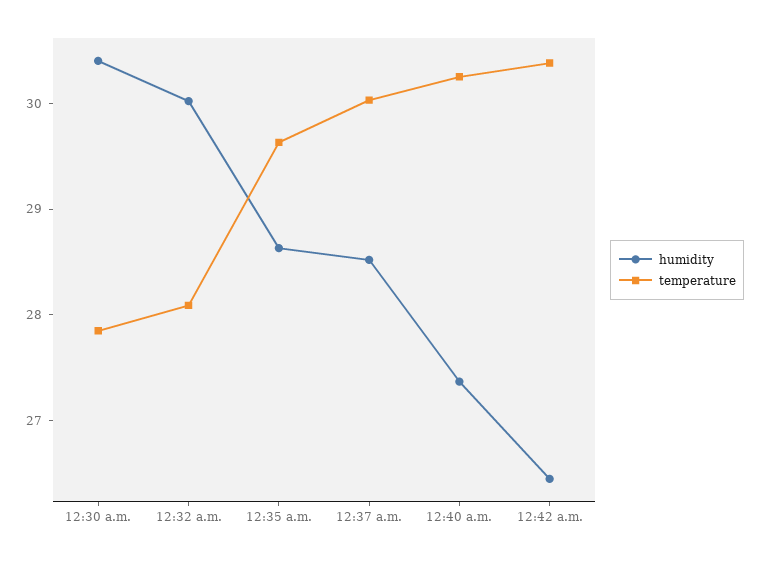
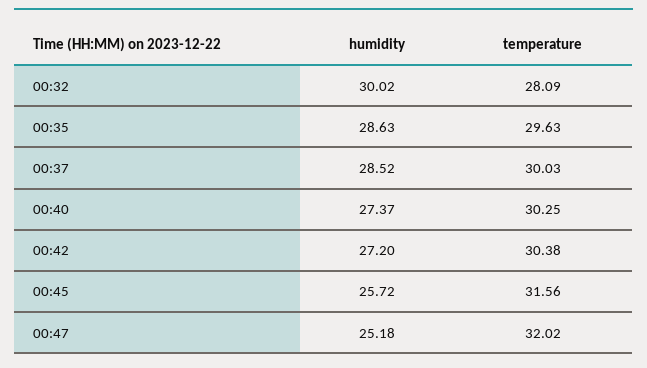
humidity, 12:30 a.m.: 30.4 -> none
temperature, 12:30 a.m.: 27.8 -> none
humidity, 12:42 a.m.: 26.4 -> 27.2
humidity, 00:45: none -> 25.72
temperature, 00:45: none -> 31.56
humidity, 00:47: none -> 25.18
temperature, 00:47: none -> 32.02

